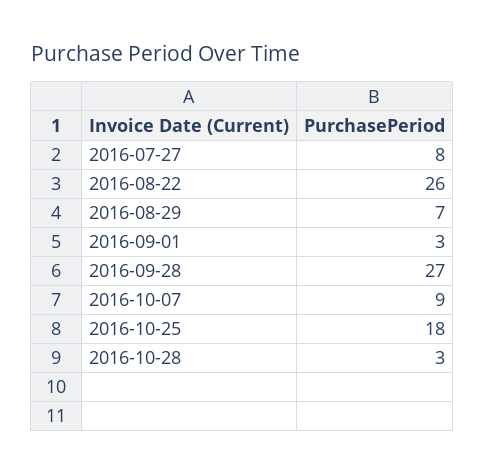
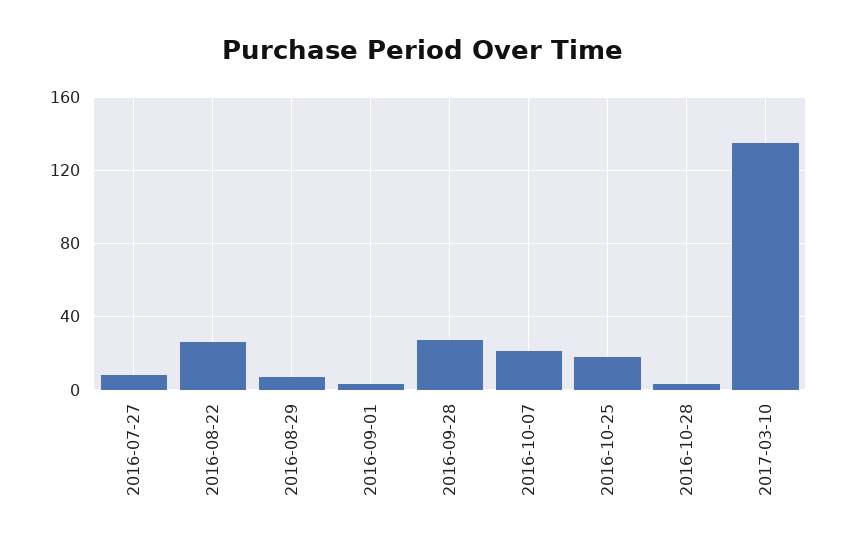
2016-10-07: 9 -> 20
2017-03-10: none -> 135

